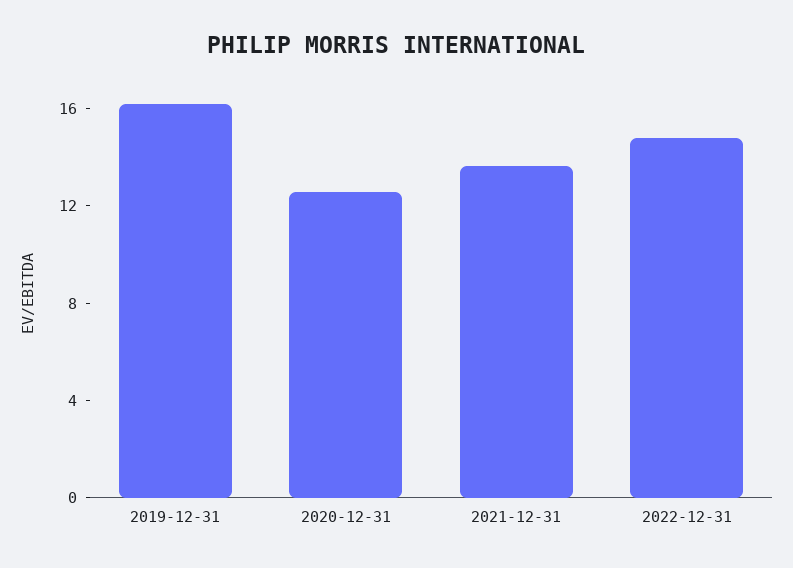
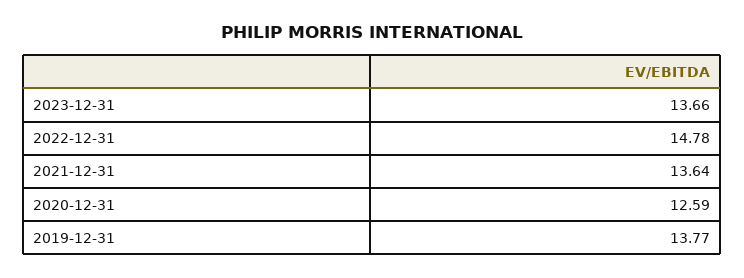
2019-12-31: 16 -> 13.77
2023-12-31: none -> 13.66

